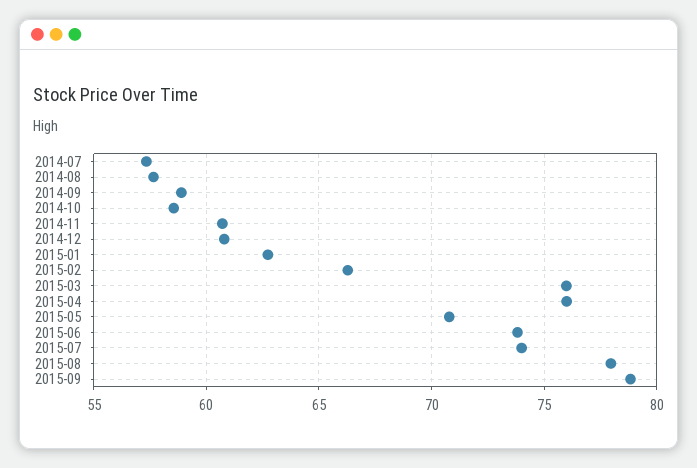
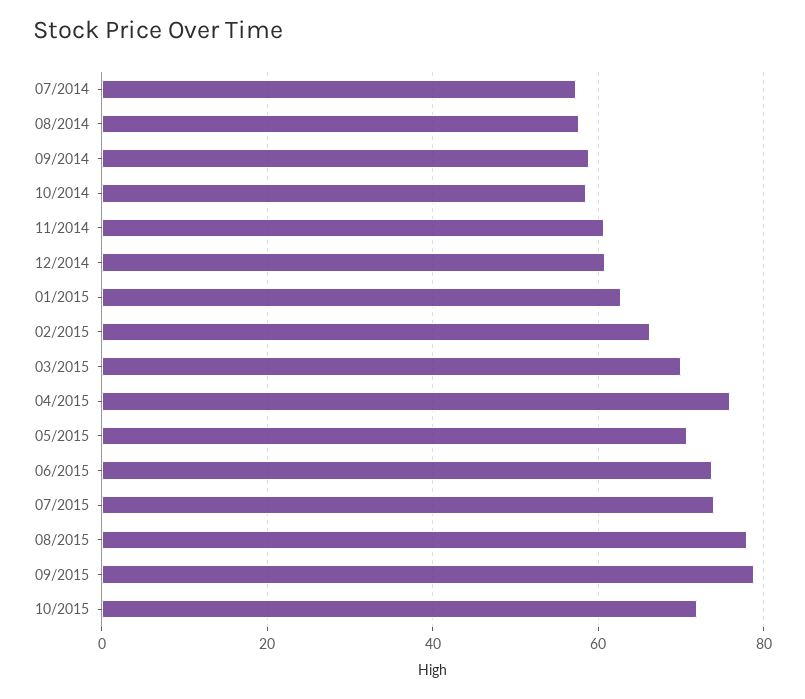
2015-03: 76 -> 70
10/2015: none -> 72

